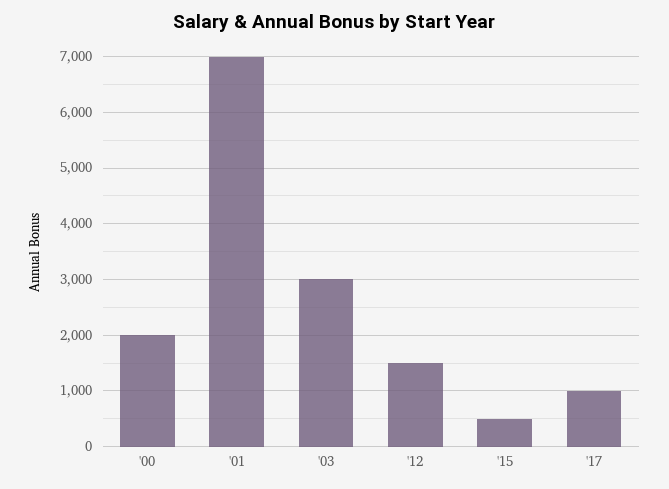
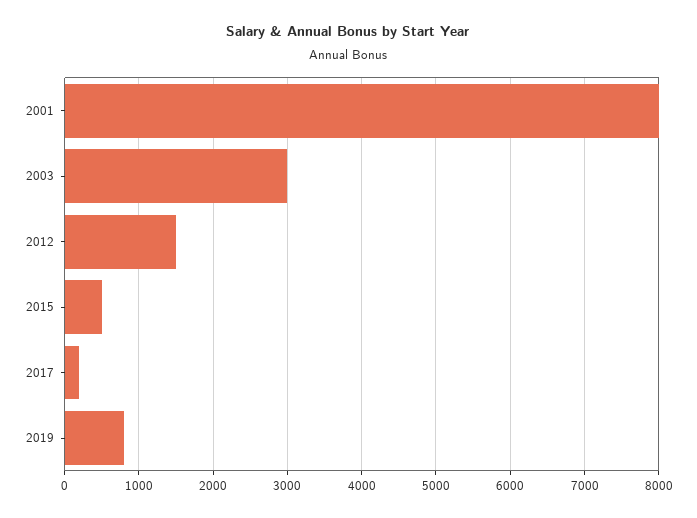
'00: 2000 -> none
'01: 7000 -> 8000
'17: 1000 -> 200
2019: none -> 800

